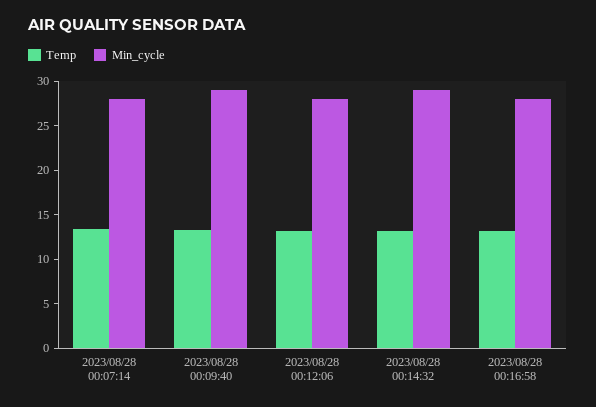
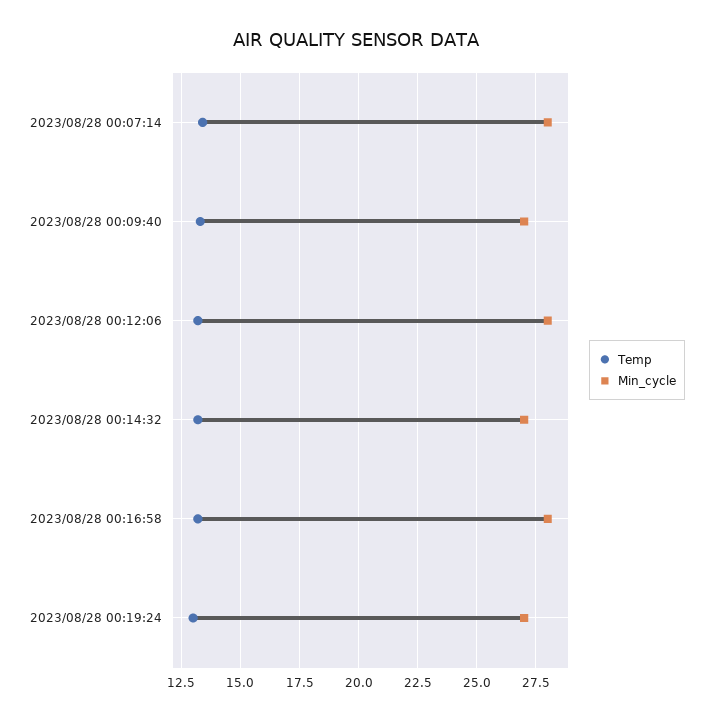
Min_cycle, 2023/08/28 00:09:40: 29 -> 27
Min_cycle, 2023/08/28 00:14:32: 29 -> 27
Temp, 2023/08/28 00:19:24: none -> 13
Min_cycle, 2023/08/28 00:19:24: none -> 27

